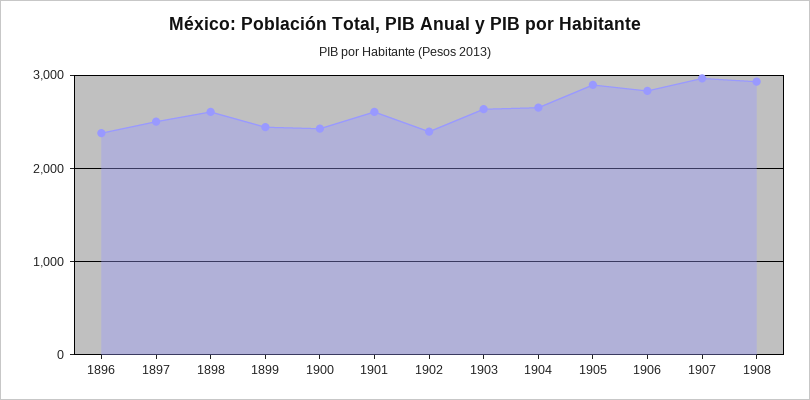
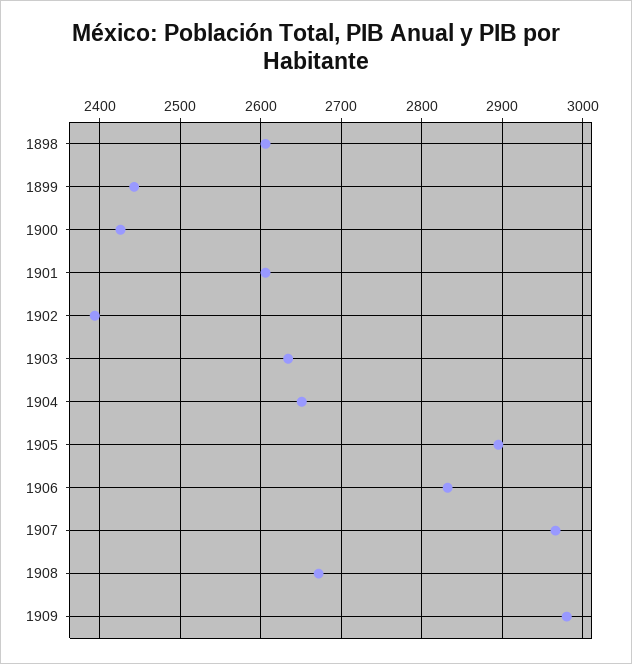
1896: 2400 -> none
1897: 2500 -> none
1908: 2900 -> 2670
1909: none -> 2980

